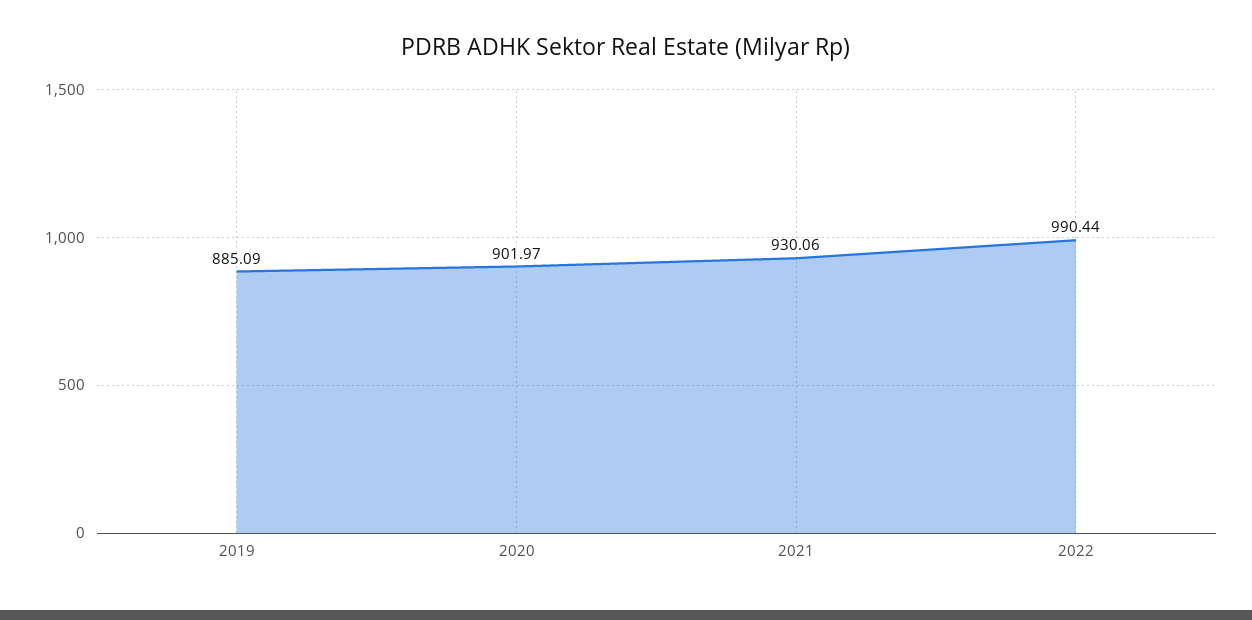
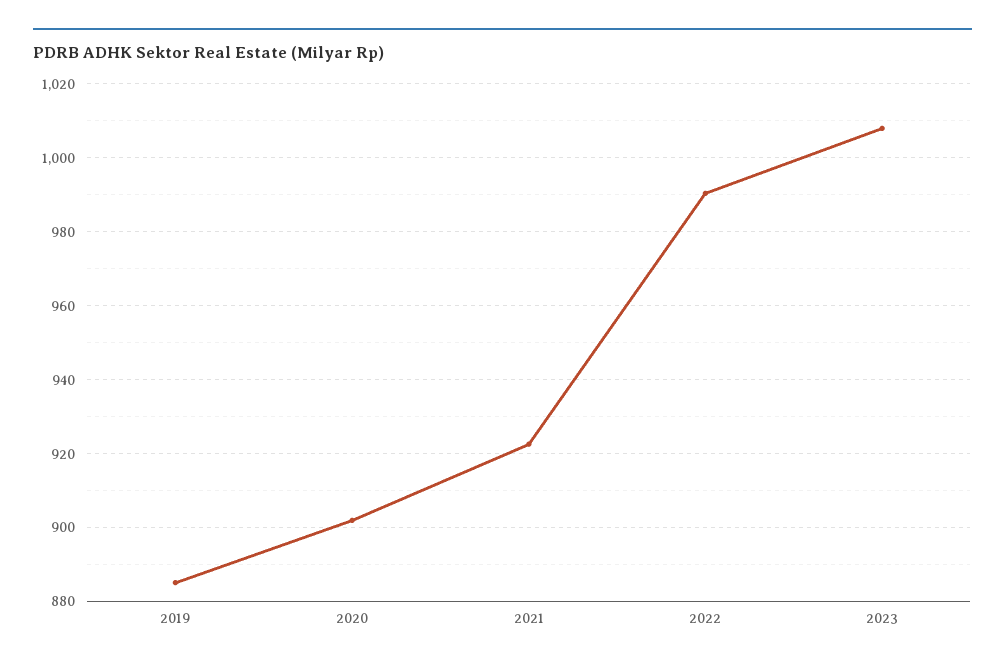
2021: 930.06 -> 922
2023: none -> 1008

